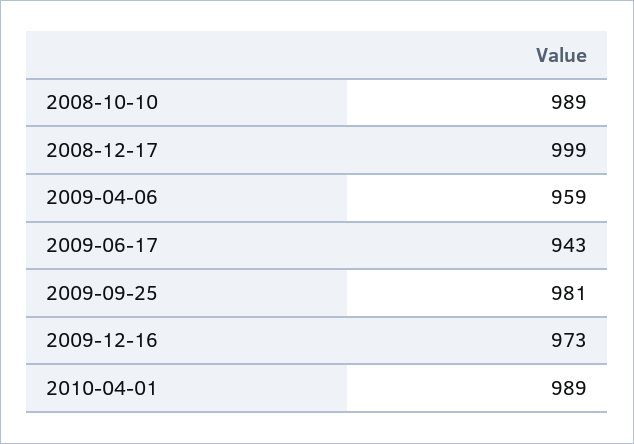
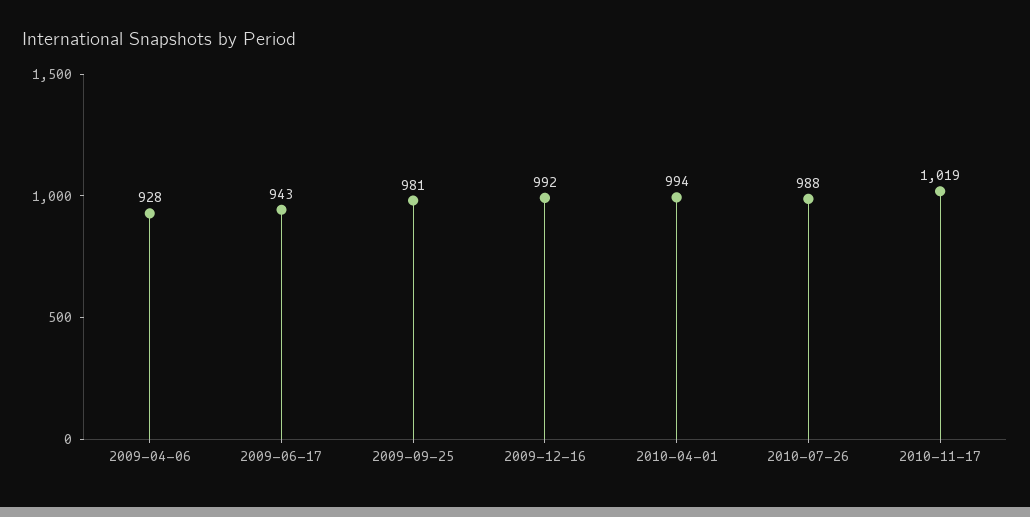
2008-10-10: 989 -> none
2008-12-17: 999 -> none
2009-04-06: 959 -> 928
2009-12-16: 973 -> 992
2010-04-01: 989 -> 994
2010-07-26: none -> 988
2010-11-17: none -> 1019

